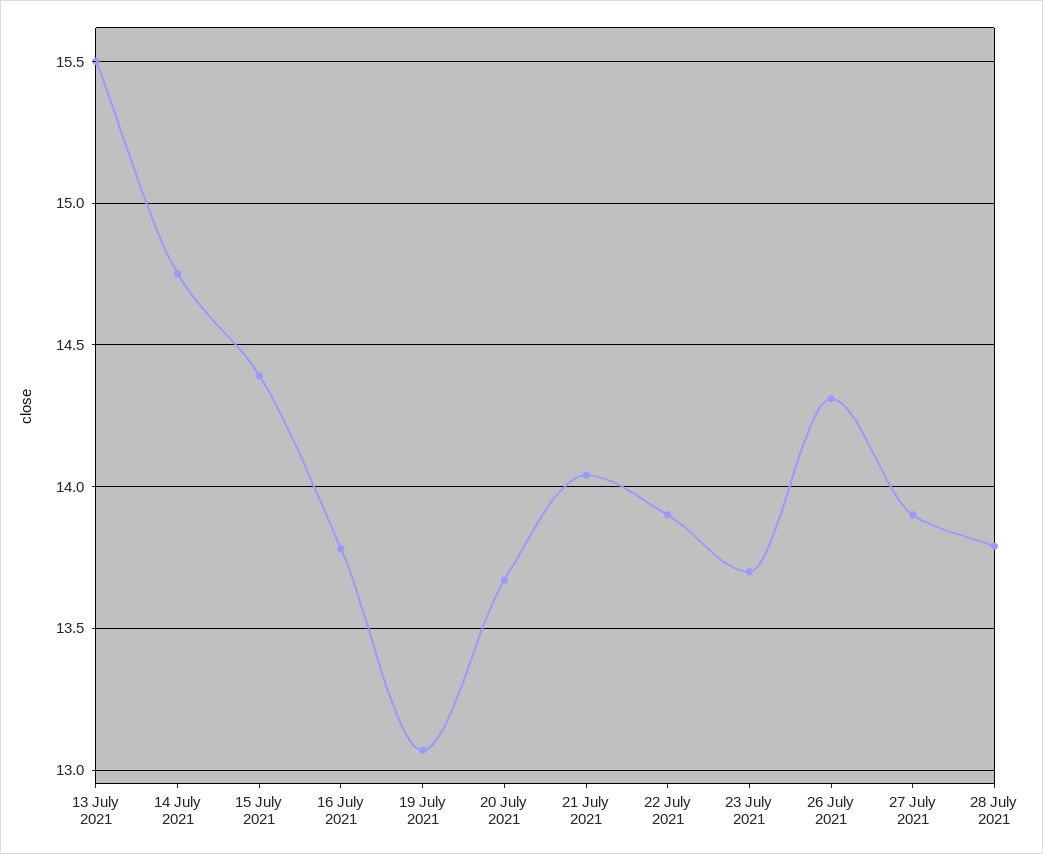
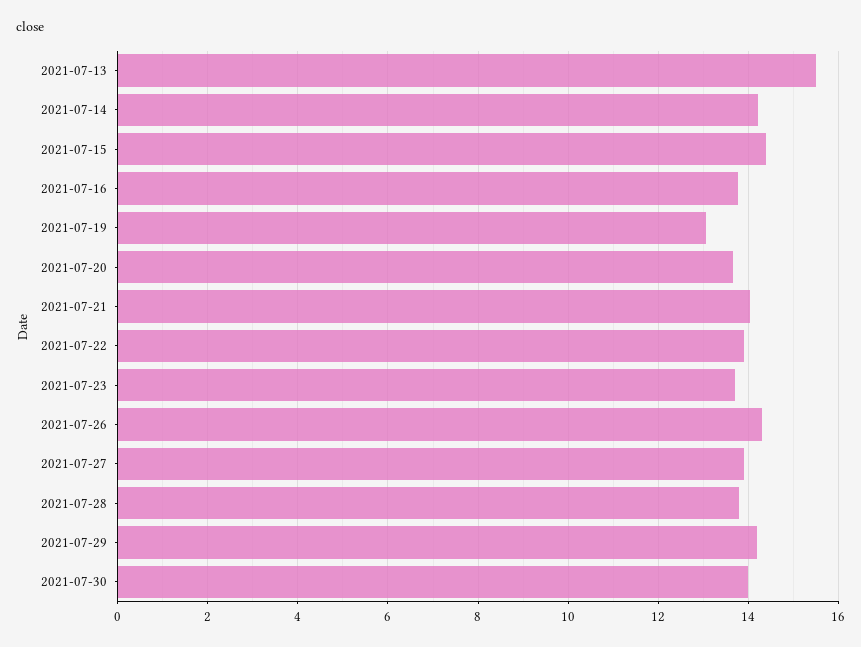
14 July 2021: 14.75 -> 14.2
2021-07-29: none -> 14.2
2021-07-30: none -> 14

